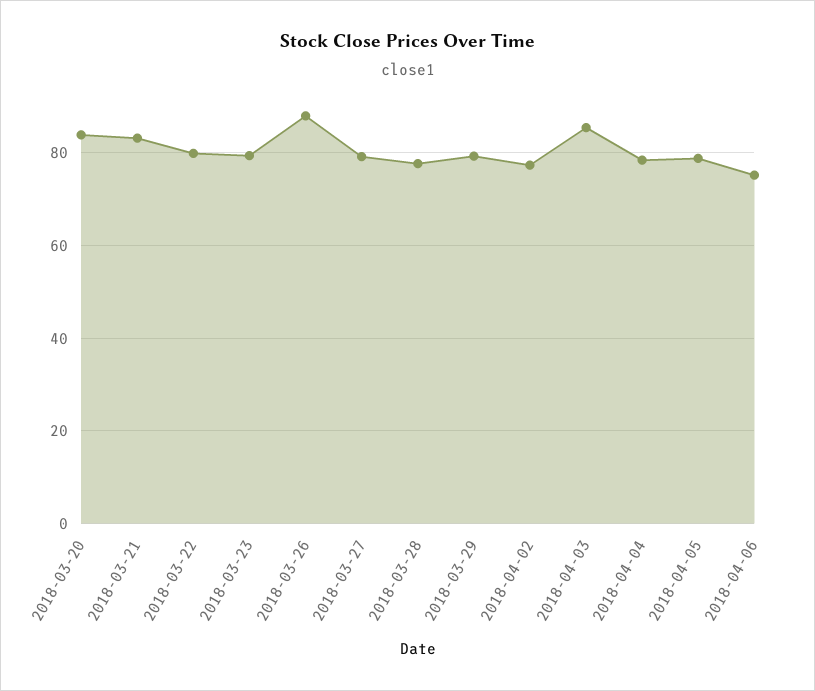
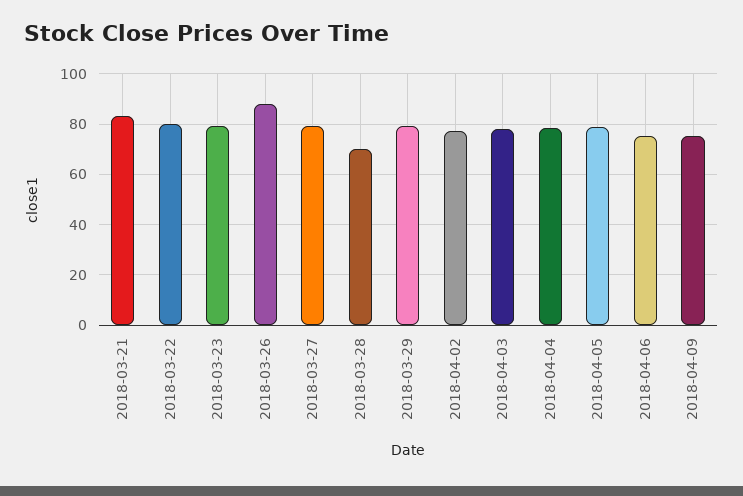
2018-03-20: 84 -> none
2018-03-28: 78 -> 70
2018-04-03: 86 -> 77.5
2018-04-09: none -> 75

